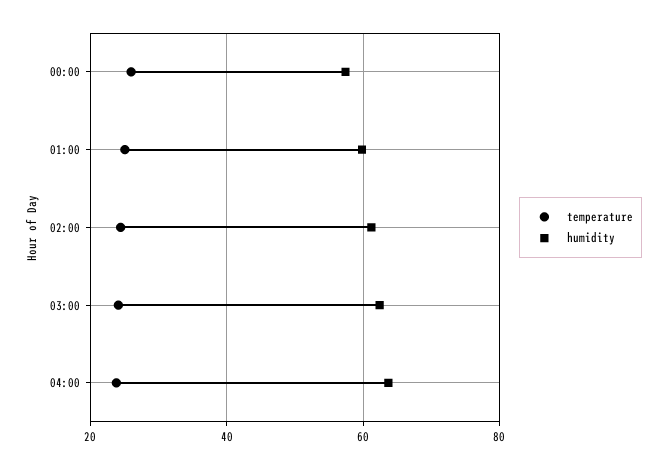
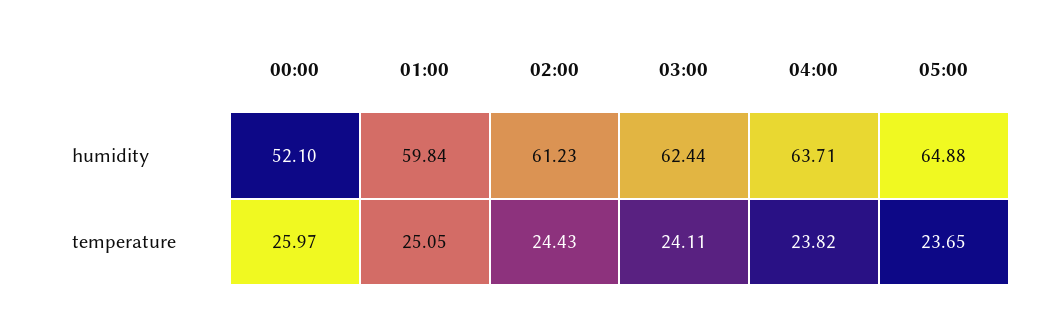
humidity, 00:00: 58 -> 52.1
humidity, 05:00: none -> 64.88
temperature, 05:00: none -> 23.65

